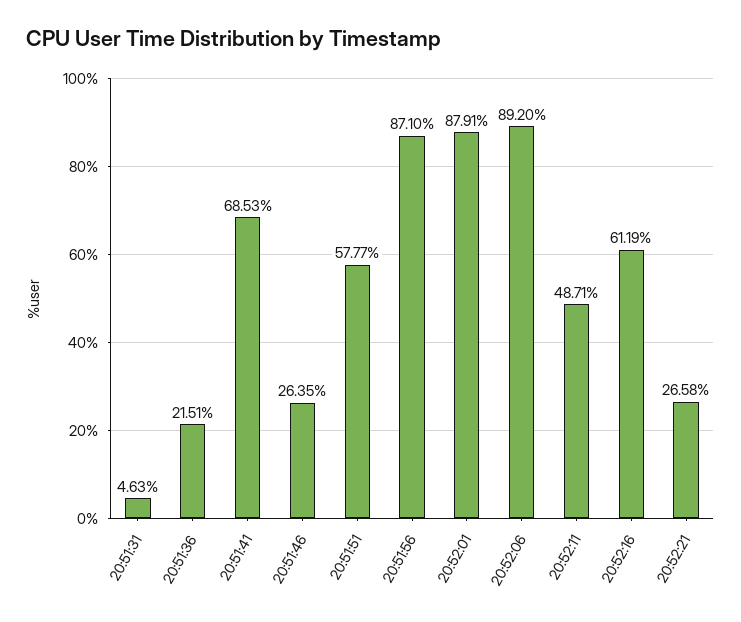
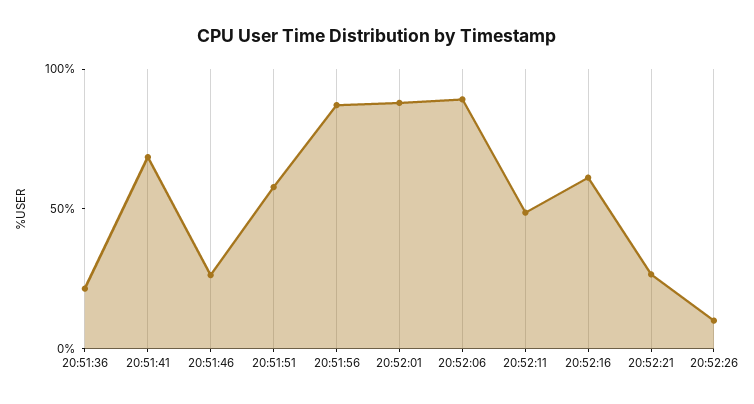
20:51:31: 4.63 -> none
20:52:26: none -> 10

